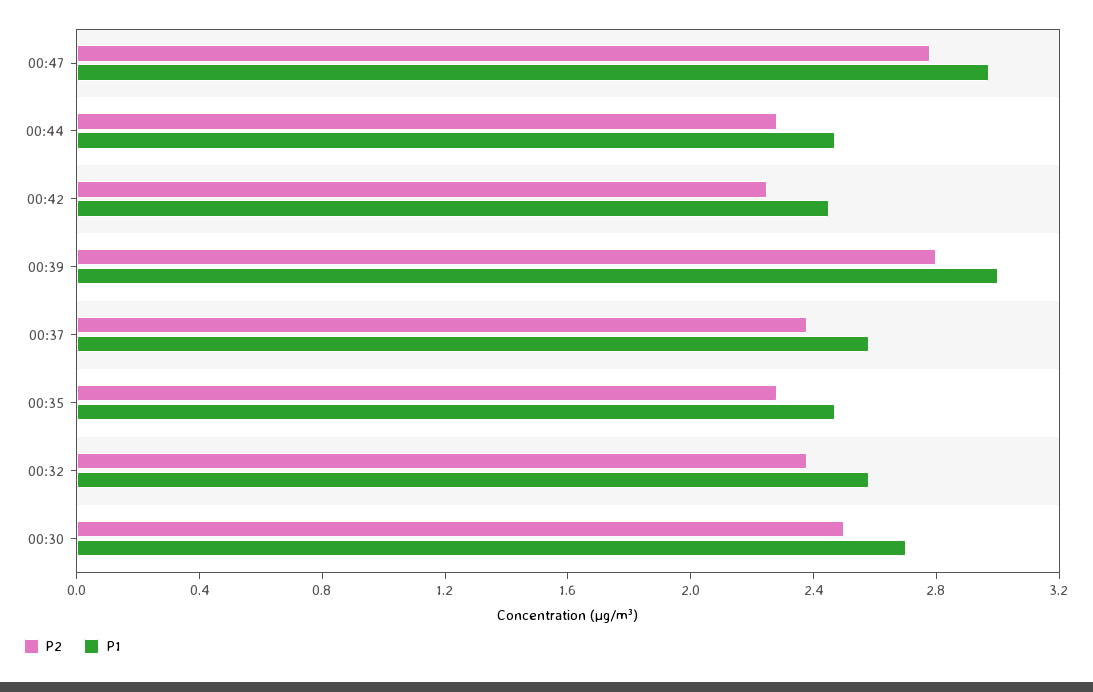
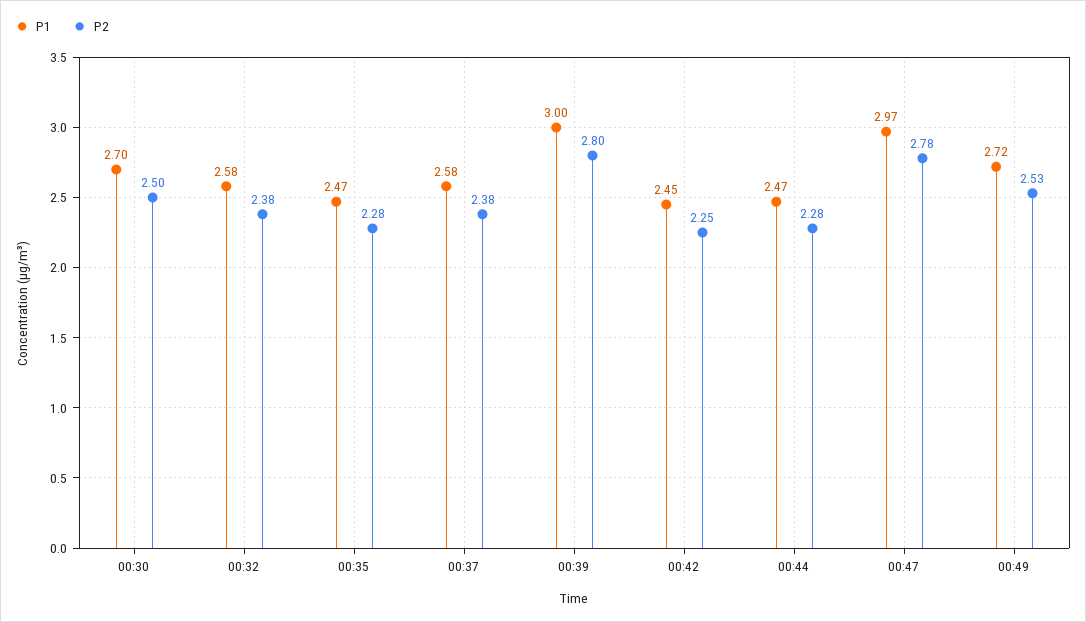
P1, 00:49: none -> 2.72
P2, 00:49: none -> 2.53

